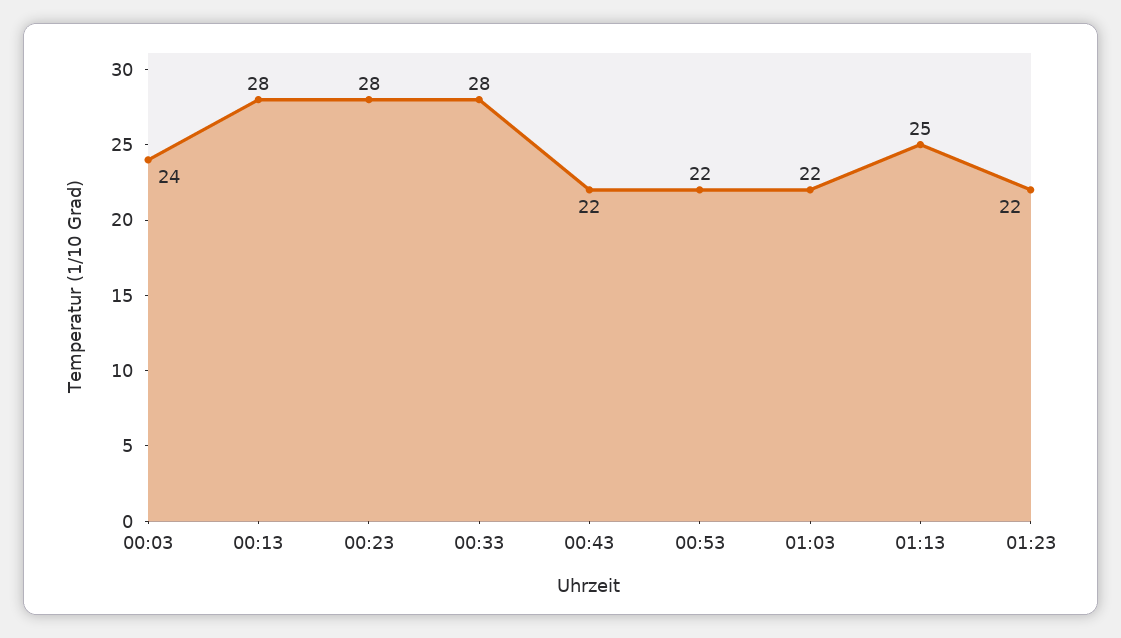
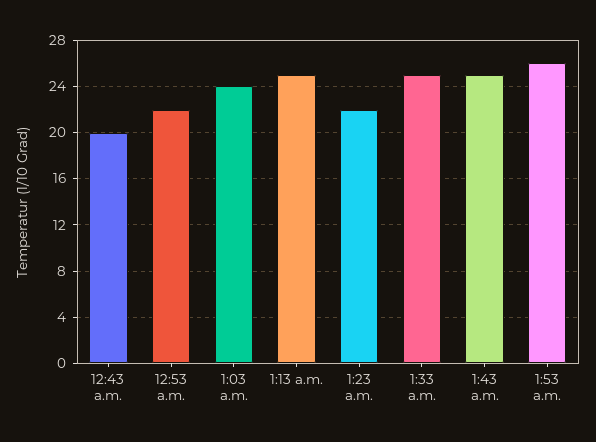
00:03: 24 -> none
00:13: 28 -> none
00:23: 28 -> none
00:33: 28 -> none
00:43: 22 -> 20
01:03: 22 -> 24
1:33 a.m.: none -> 25
1:43 a.m.: none -> 25
1:53 a.m.: none -> 26

